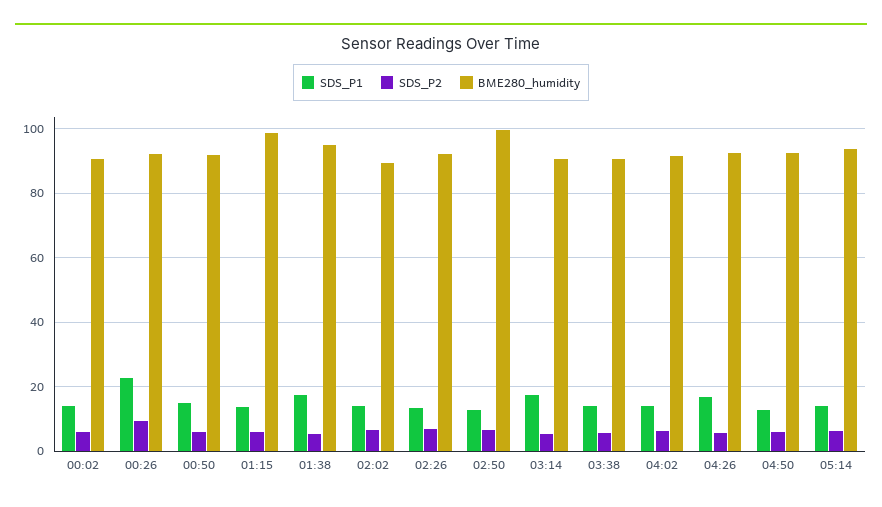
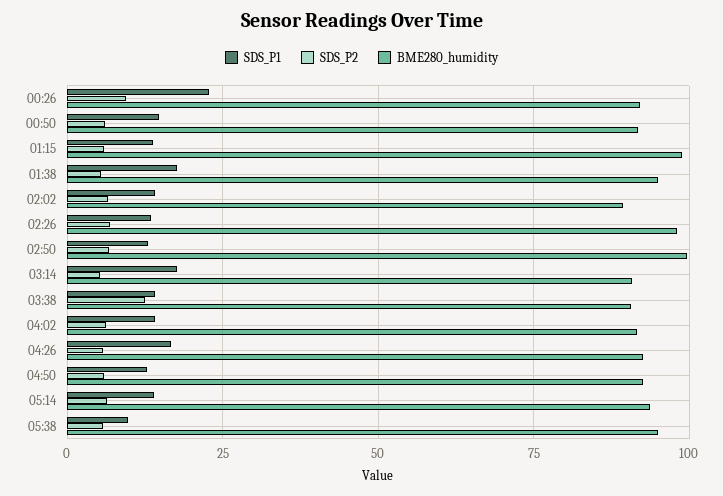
SDS_P1, 00:02: 14 -> none
SDS_P2, 00:02: 6 -> none
BME280_humidity, 00:02: 90 -> none
BME280_humidity, 02:26: 92 -> 97.5
SDS_P2, 03:38: 6 -> 12.5
SDS_P1, 05:38: none -> 10
SDS_P2, 05:38: none -> 5
BME280_humidity, 05:38: none -> 95

